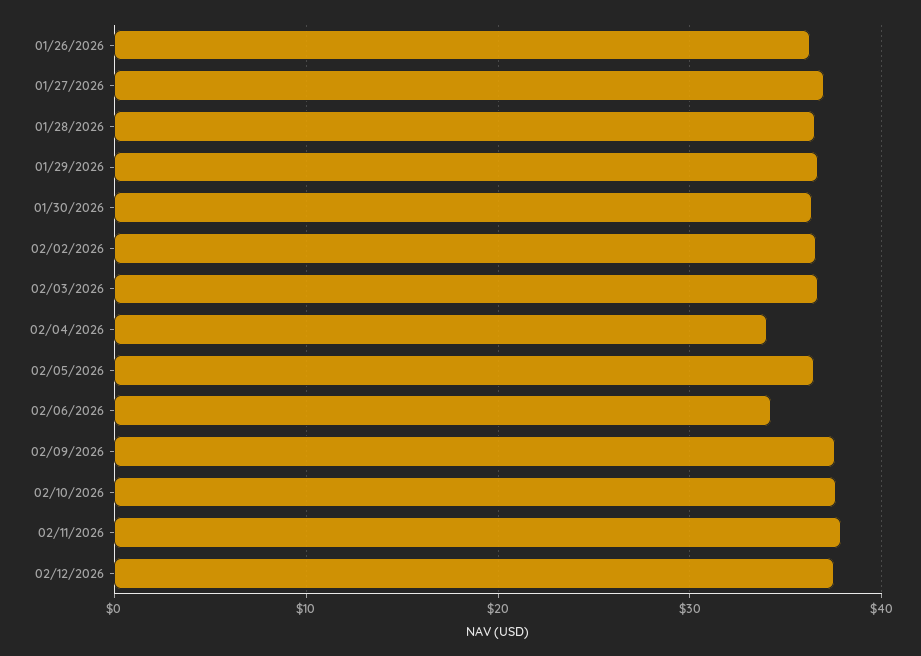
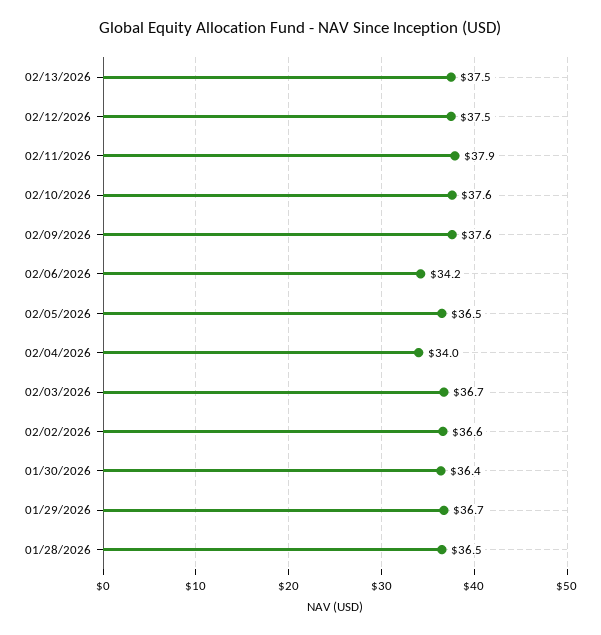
01/26/2026: 36 -> none
01/27/2026: 37 -> none
02/13/2026: none -> 37.5

